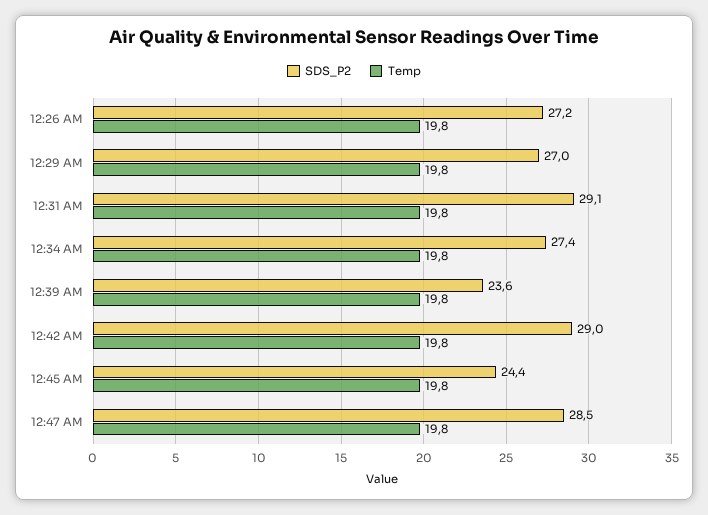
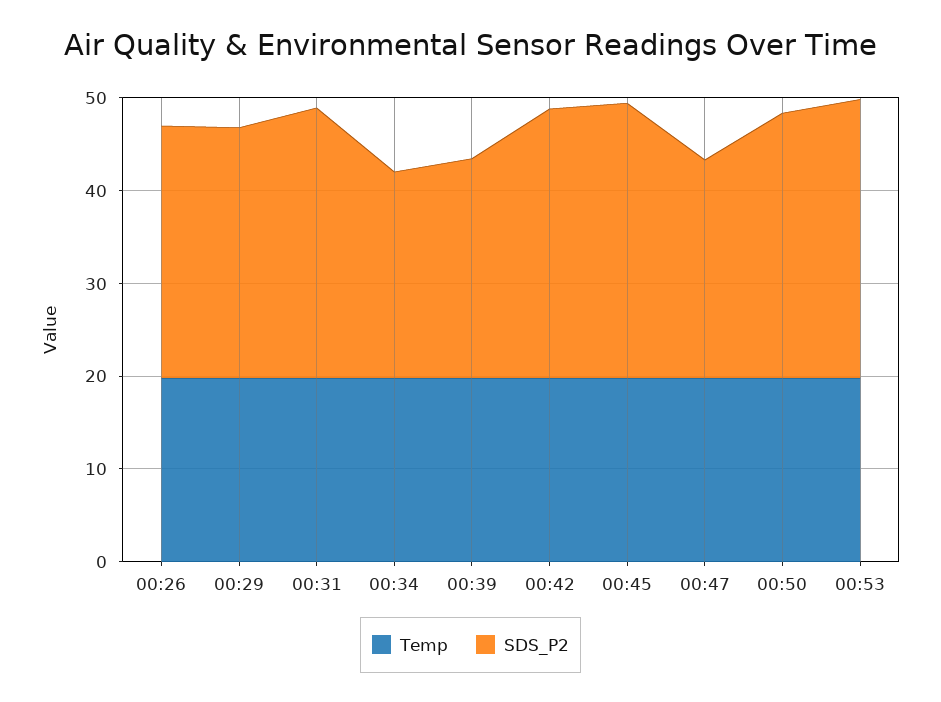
SDS_P2, 12:34 AM: 27.4 -> 22
SDS_P2, 12:45 AM: 24.4 -> 30
SDS_P2, 12:47 AM: 28.5 -> 24
Temp, 00:50: none -> 20
SDS_P2, 00:50: none -> 28
Temp, 00:53: none -> 20
SDS_P2, 00:53: none -> 30

